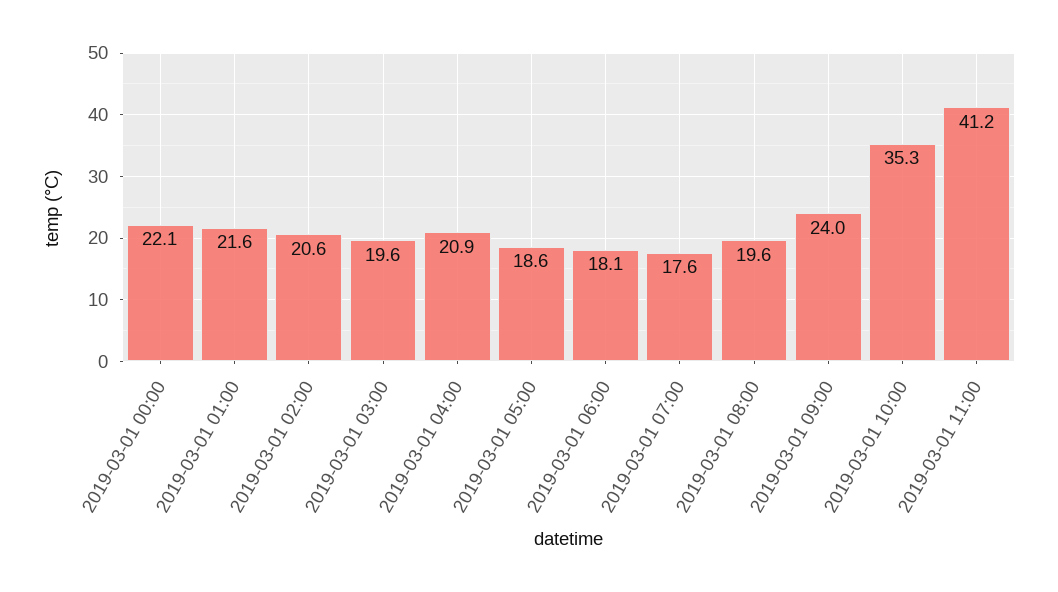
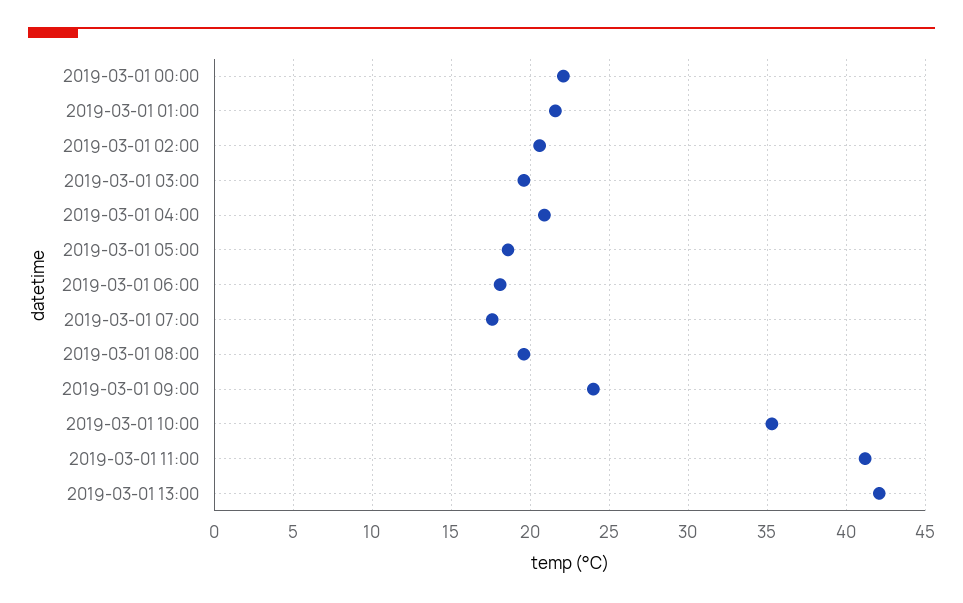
2019-03-01 13:00: none -> 42

